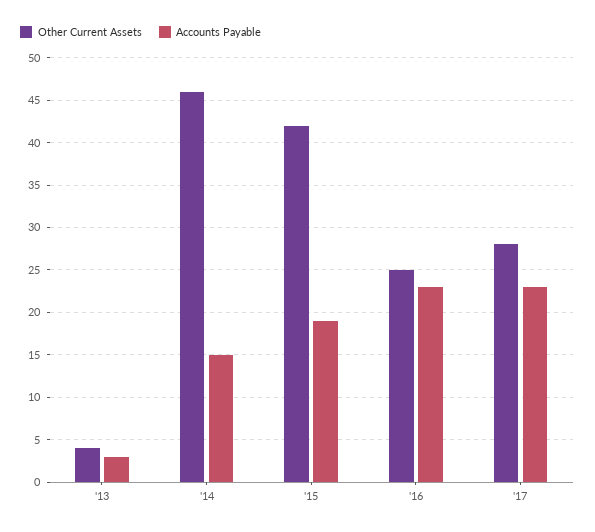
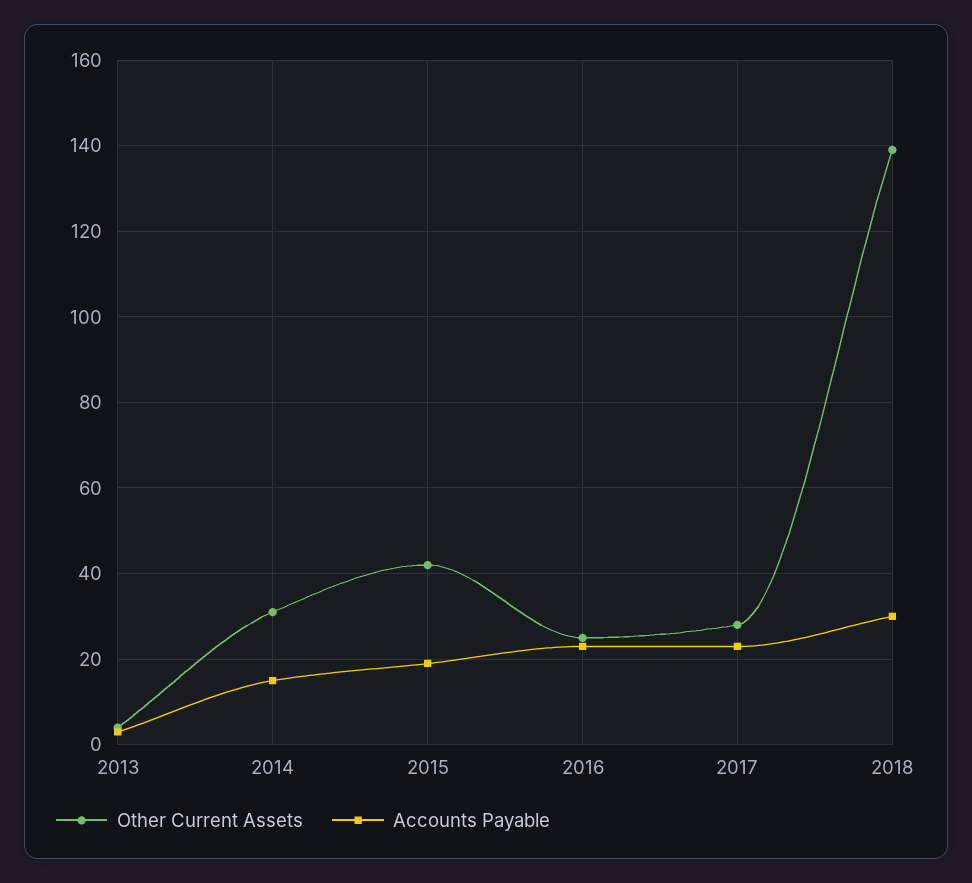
Other Current Assets, '14: 46 -> 30
Other Current Assets, 2018: none -> 140
Accounts Payable, 2018: none -> 30

